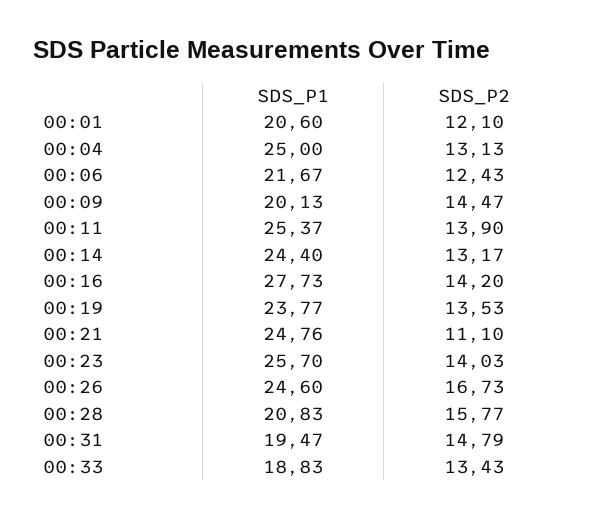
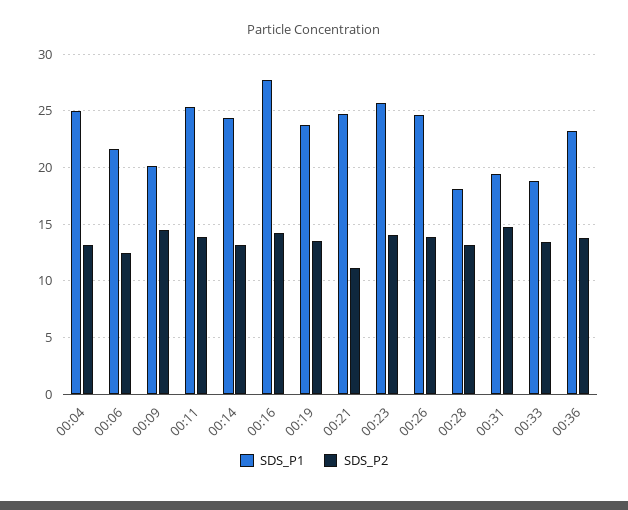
SDS_P1, 00:01: 20.6 -> none
SDS_P2, 00:01: 12.1 -> none
SDS_P2, 00:26: 16.73 -> 14
SDS_P1, 00:28: 20.83 -> 18
SDS_P2, 00:28: 15.77 -> 13
SDS_P1, 00:36: none -> 23
SDS_P2, 00:36: none -> 14

